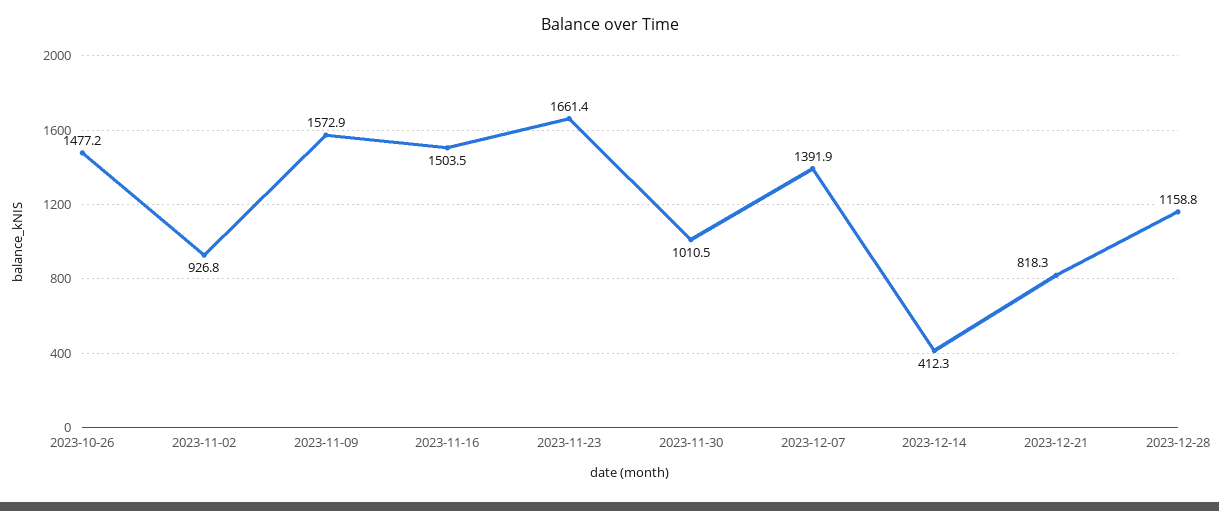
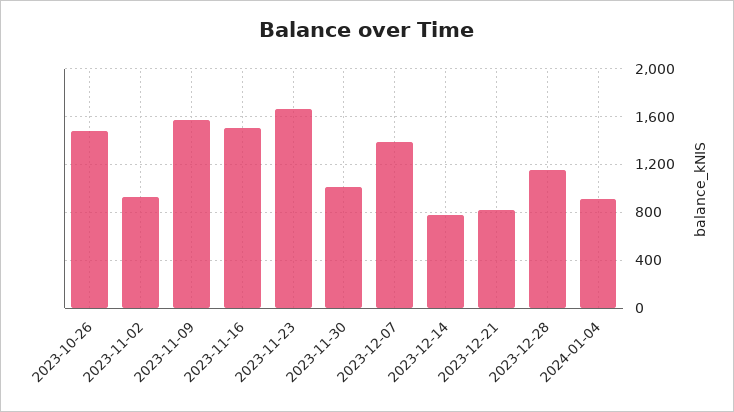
2023-12-14: 412.3 -> 800
2024-01-04: none -> 900

